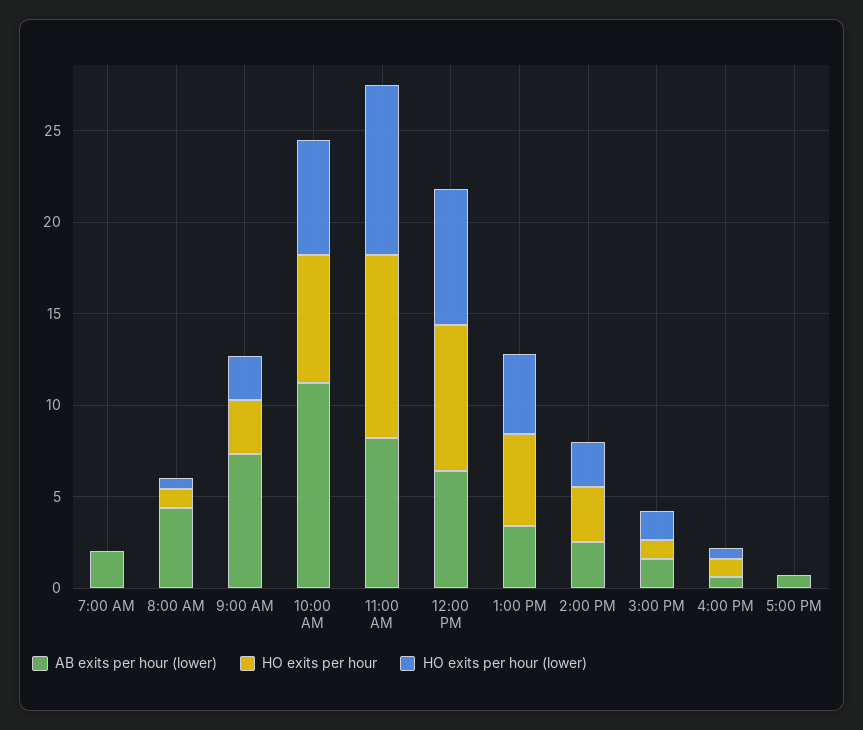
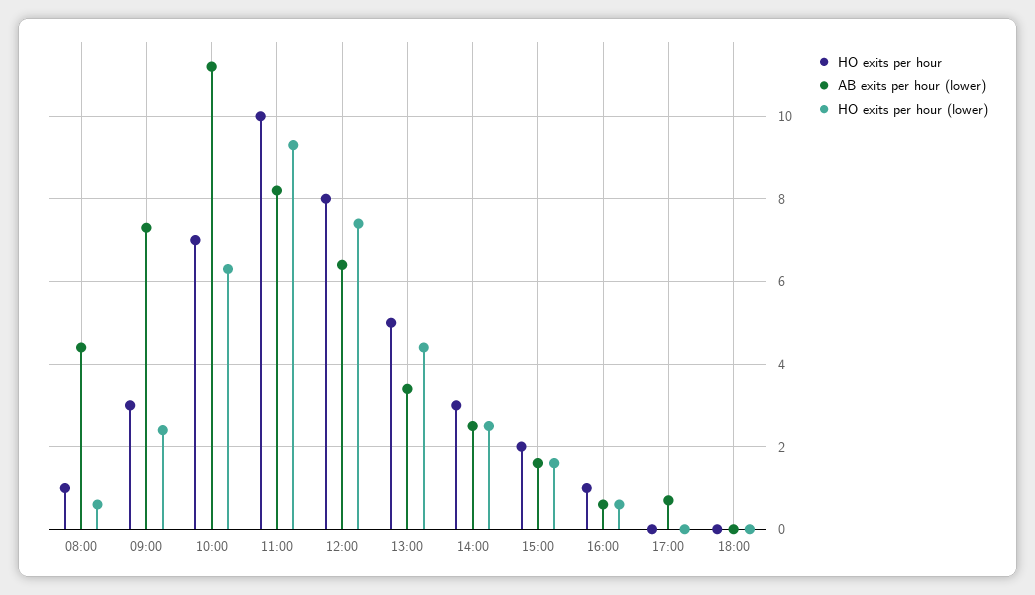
AB exits per hour (lower), 7:00 AM: 2 -> none
HO exits per hour, 7:00 AM: 0 -> none
HO exits per hour (lower), 7:00 AM: 0 -> none
HO exits per hour, 3:00 PM: 1 -> 2
HO exits per hour, 18:00: none -> 0
AB exits per hour (lower), 18:00: none -> 0
HO exits per hour (lower), 18:00: none -> 0

